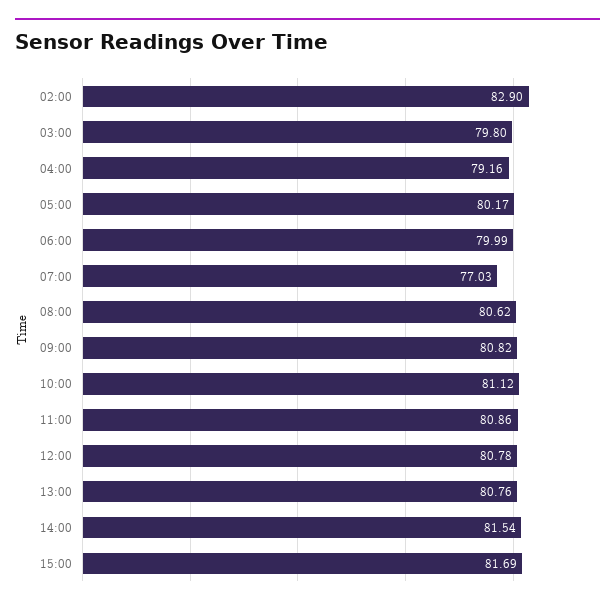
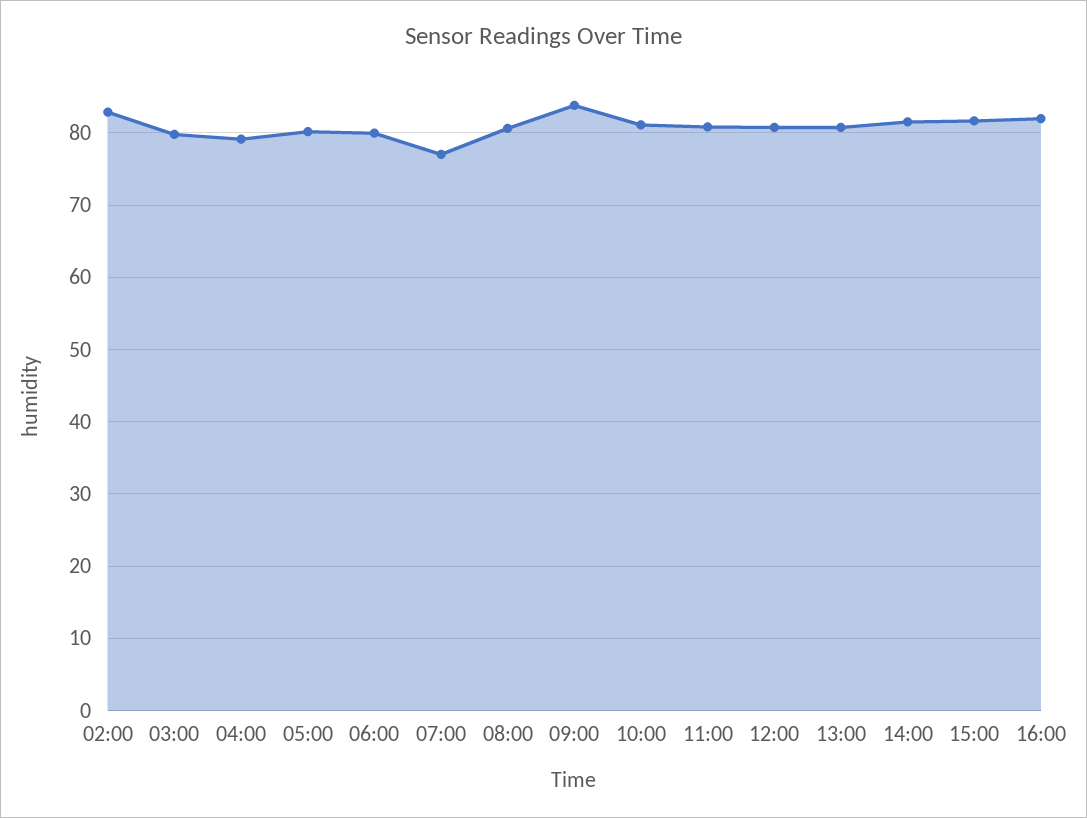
09:00: 80.82 -> 84
16:00: none -> 82

